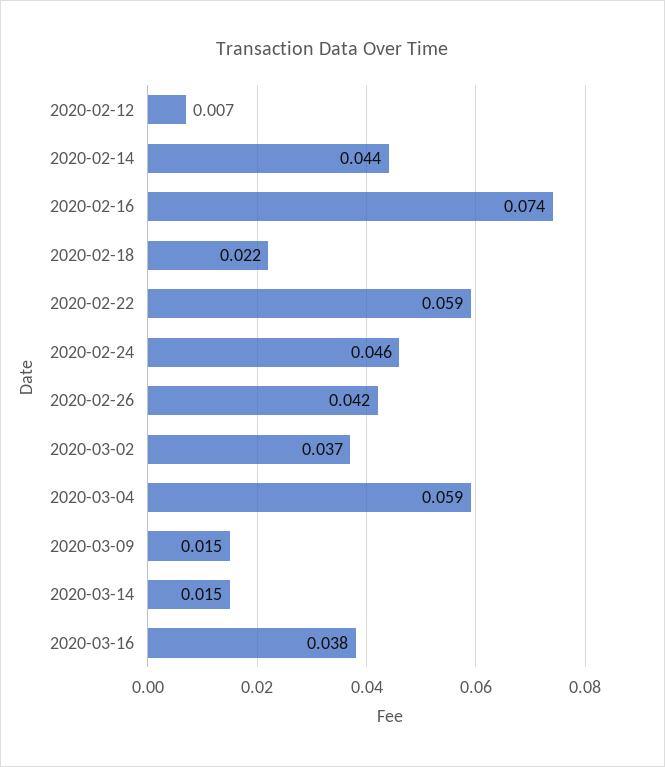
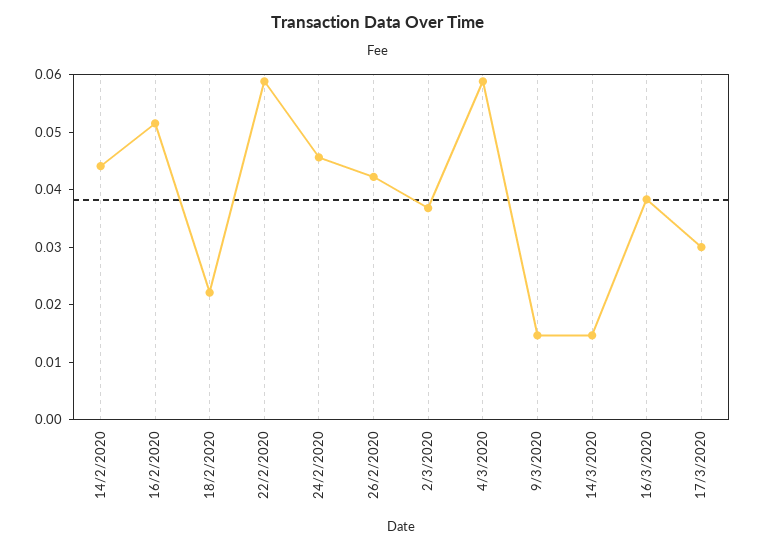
2020-02-12: 0.007 -> none
2020-02-16: 0.074 -> 0.052
17/3/2020: none -> 0.03

